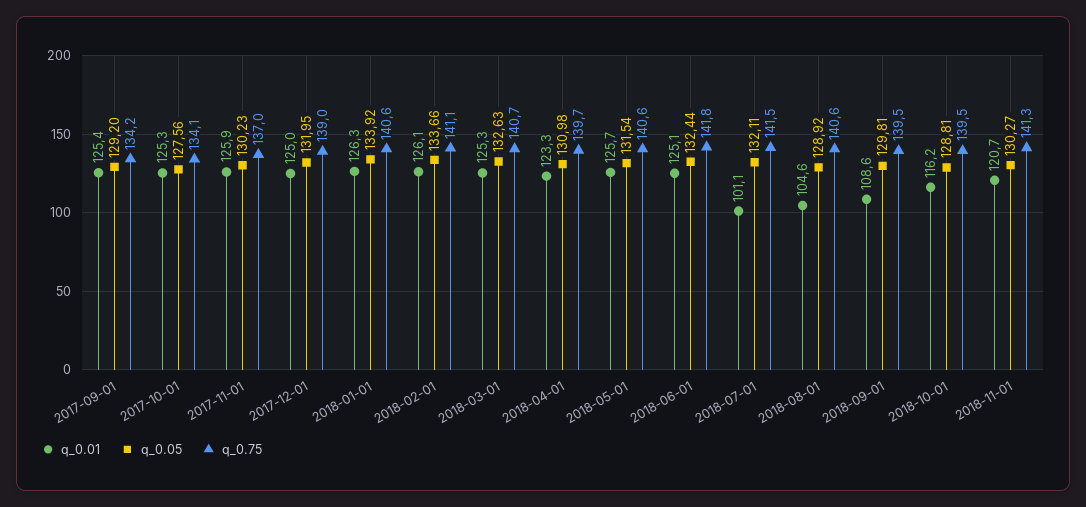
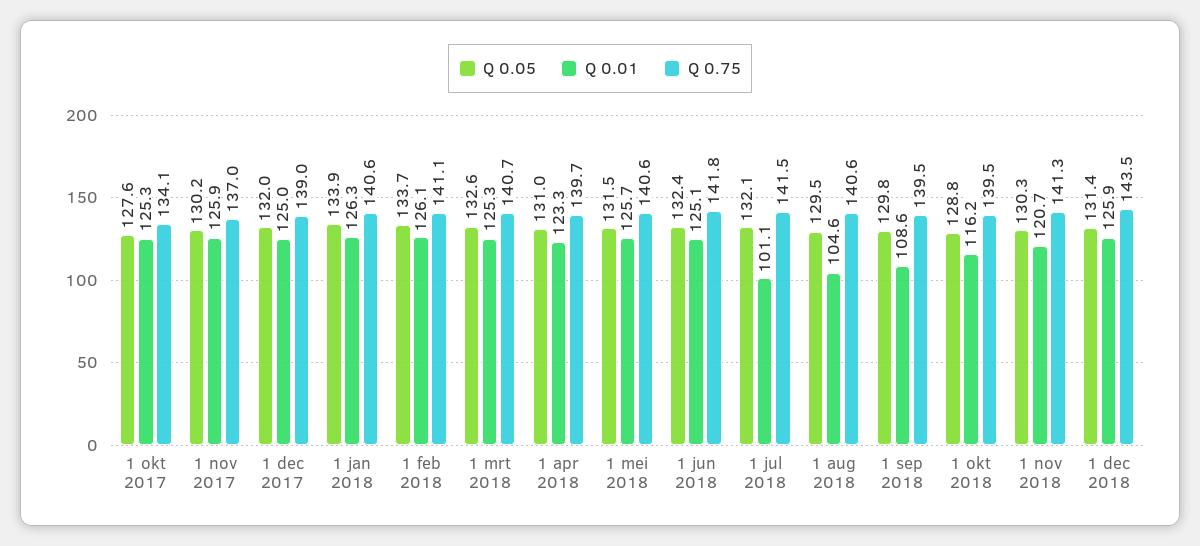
q_0.01, 2017-09-01: 125.4 -> none
q_0.05, 2017-09-01: 129.2 -> none
q_0.75, 2017-09-01: 134.2 -> none
q_0.05, 2018-08-01: 128.92 -> 129.5
q_0.05, 1 dec 2018: none -> 131.4
q_0.01, 1 dec 2018: none -> 125.9
q_0.75, 1 dec 2018: none -> 143.5

